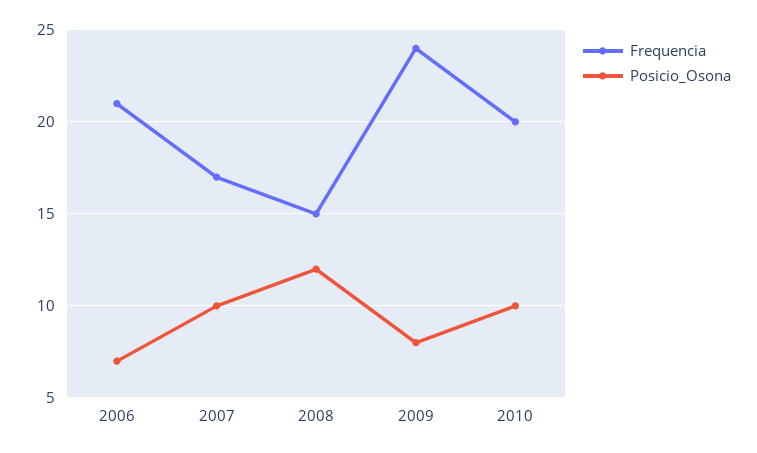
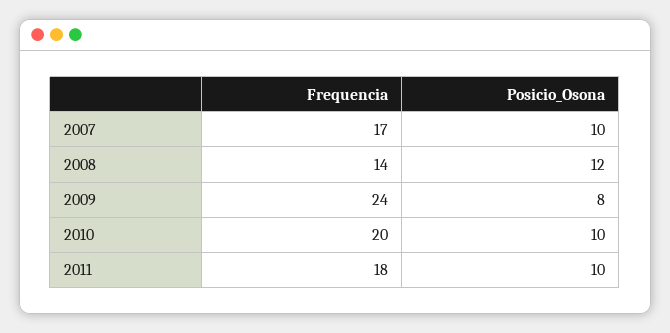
Frequencia, 2006: 21 -> none
Posicio_Osona, 2006: 7 -> none
Frequencia, 2008: 15 -> 14
Frequencia, 2011: none -> 18
Posicio_Osona, 2011: none -> 10

